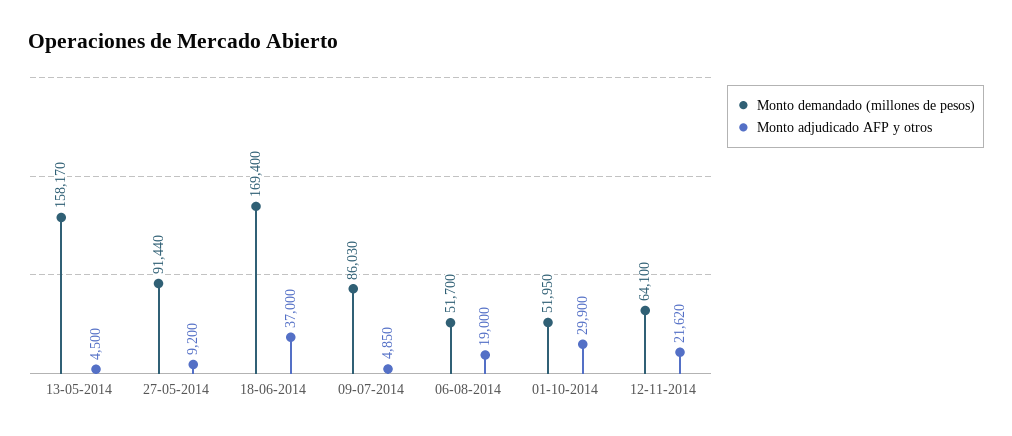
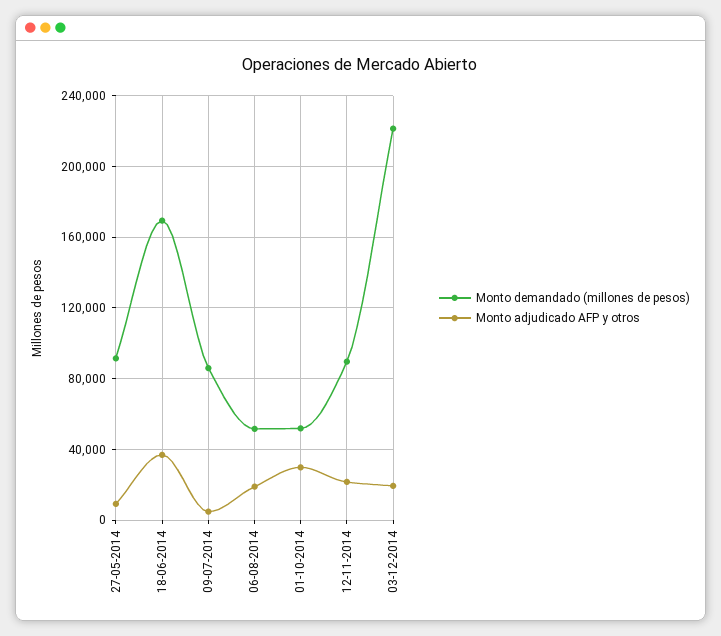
Monto demandado (millones de pesos), 13-05-2014: 158170 -> none
Monto adjudicado AFP y otros, 13-05-2014: 4500 -> none
Monto demandado (millones de pesos), 12-11-2014: 64100 -> 90000
Monto demandado (millones de pesos), 03-12-2014: none -> 220000
Monto adjudicado AFP y otros, 03-12-2014: none -> 20000

